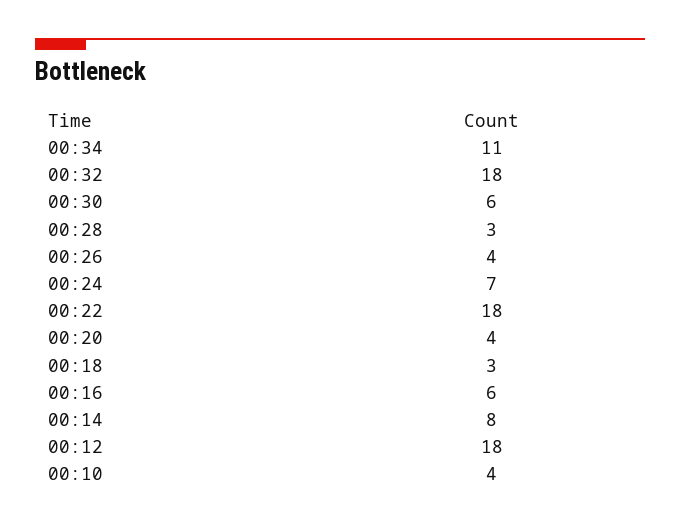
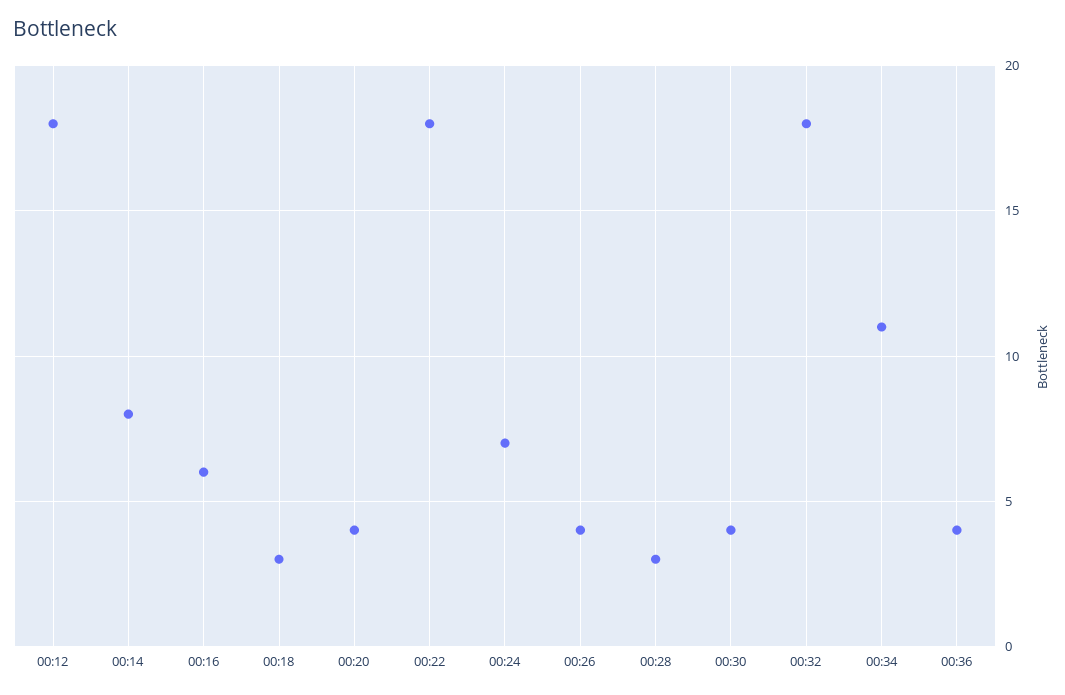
00:30: 6 -> 4
00:10: 4 -> none
00:36: none -> 4

